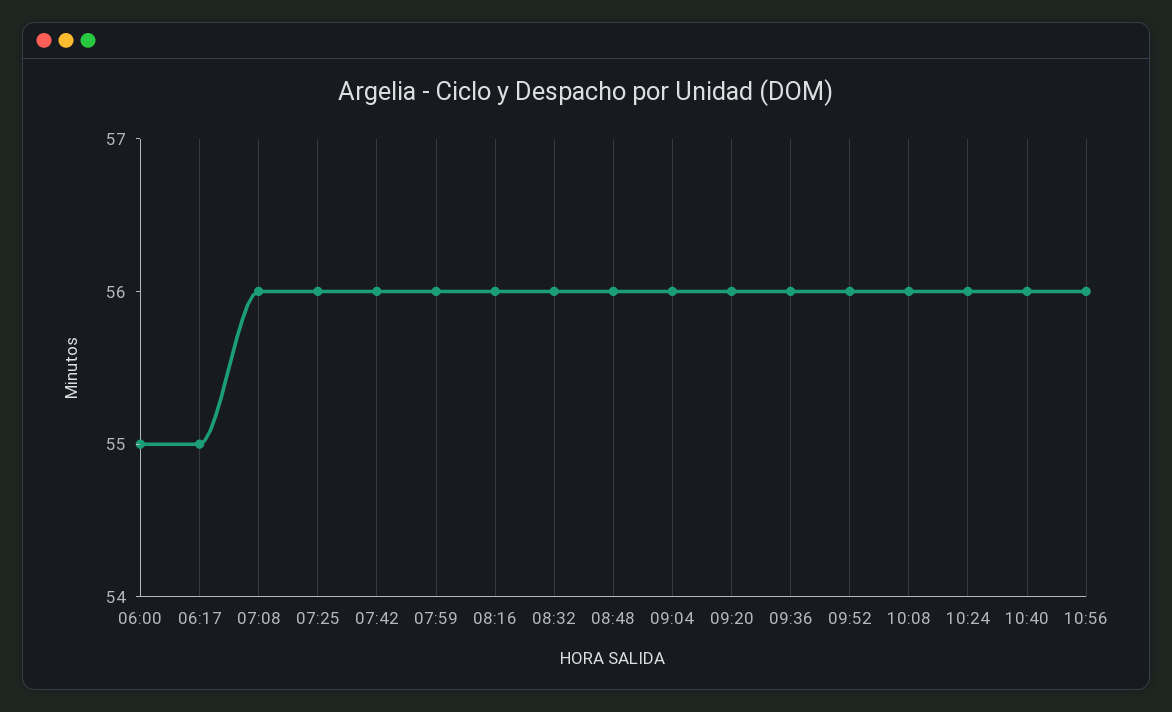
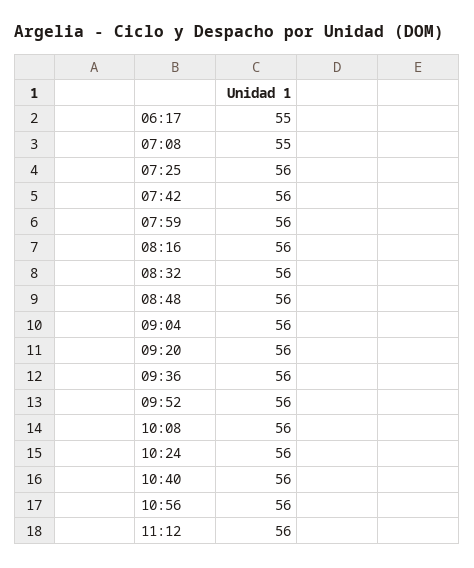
06:00: 55 -> none
07:08: 56 -> 55
11:12: none -> 56

